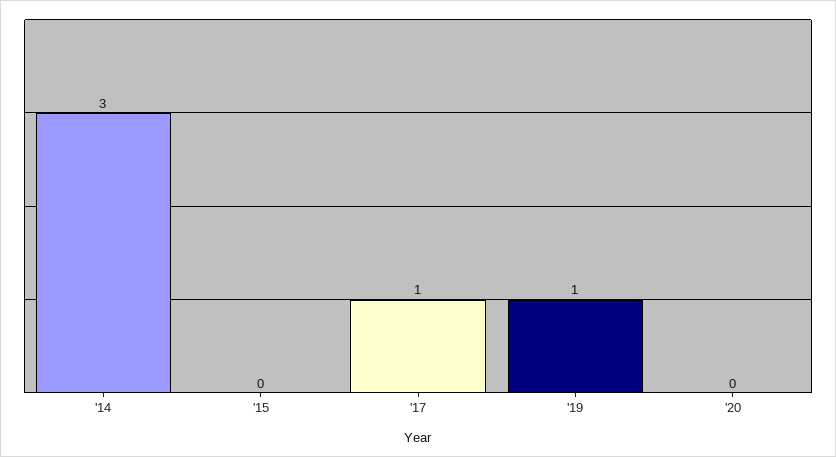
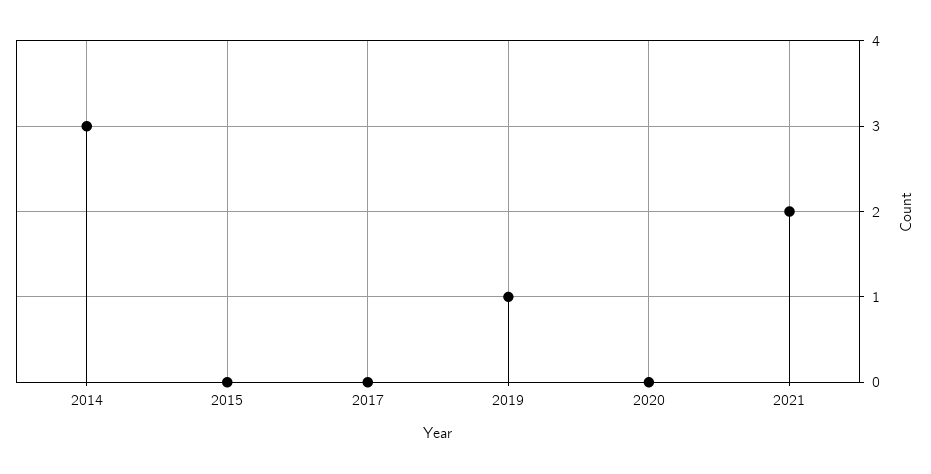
'17: 1 -> 0
2021: none -> 2

